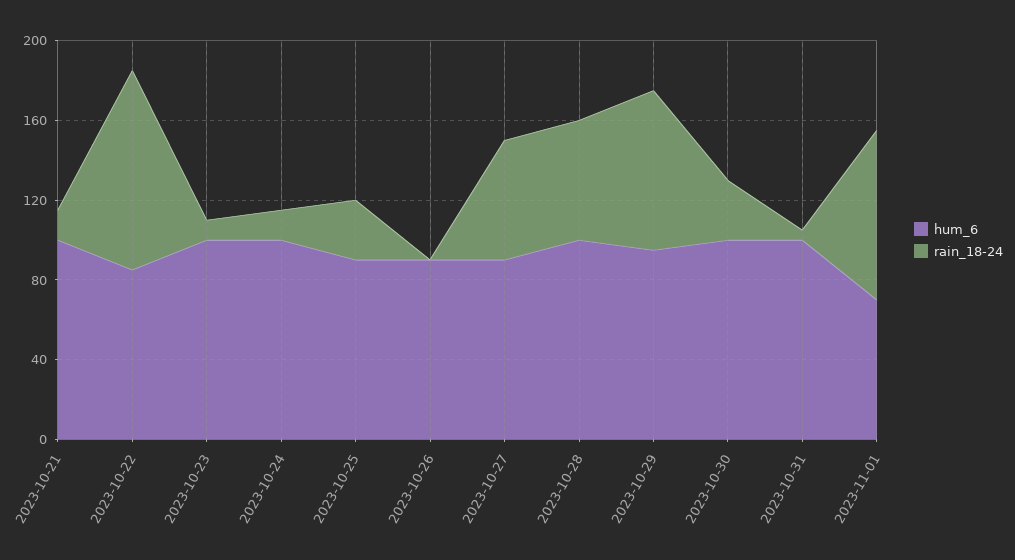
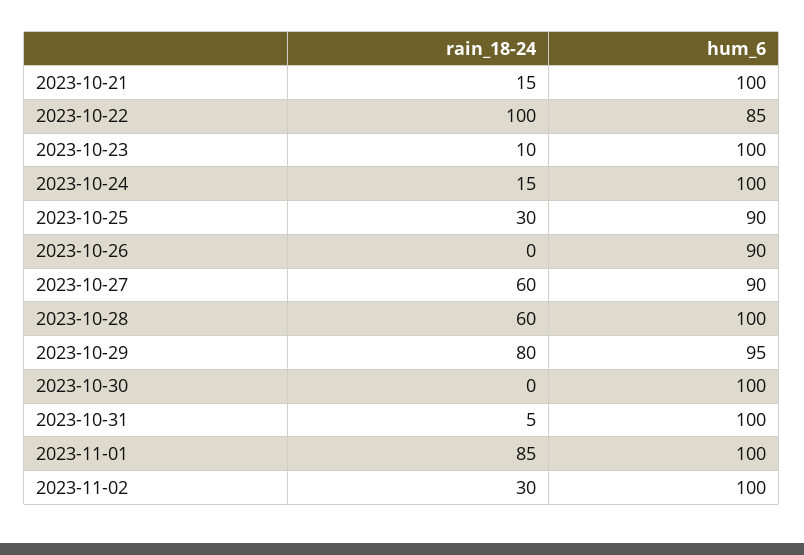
rain_18-24, 2023-10-30: 30 -> 0
hum_6, 2023-11-01: 70 -> 100
rain_18-24, 2023-11-02: none -> 30
hum_6, 2023-11-02: none -> 100

